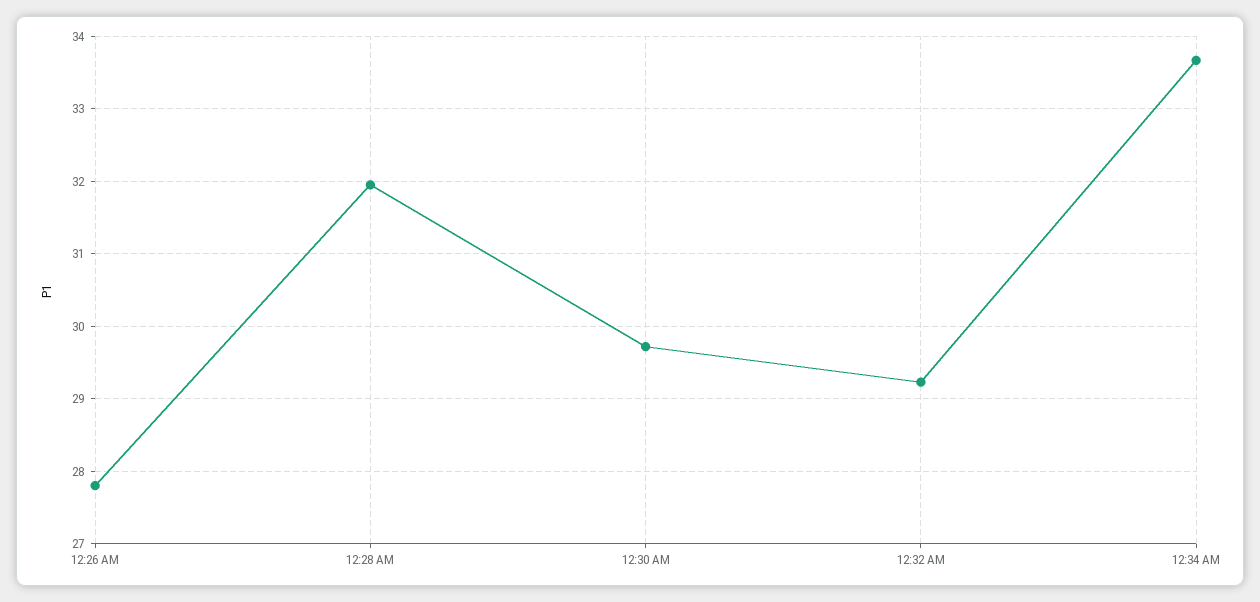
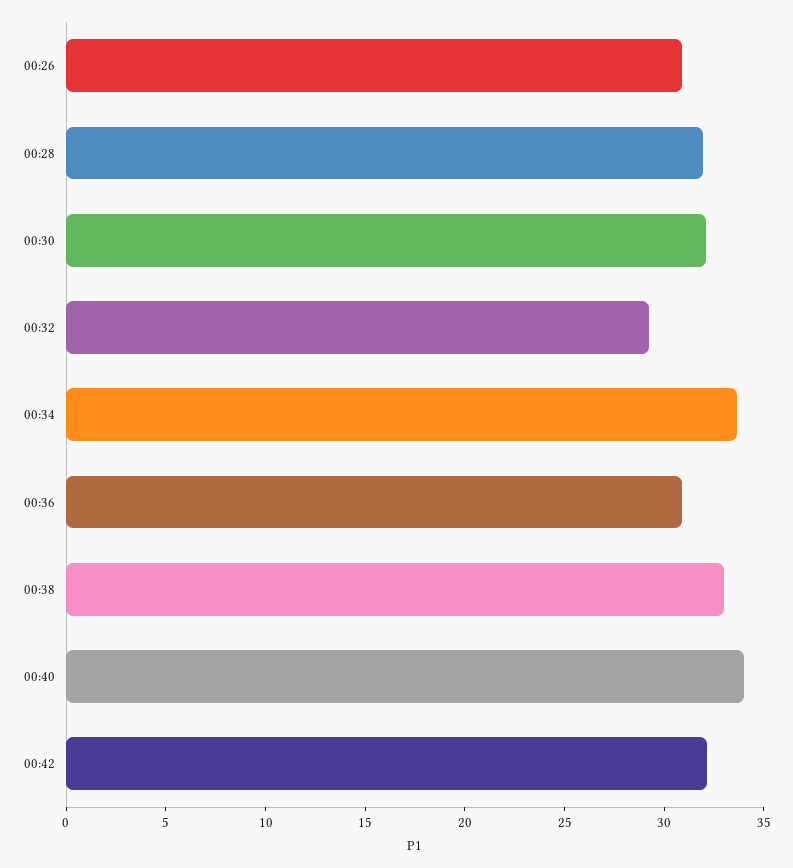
12:26 AM: 27.8 -> 31
12:30 AM: 29.7 -> 32
00:36: none -> 31
00:38: none -> 33
00:40: none -> 34
00:42: none -> 32

